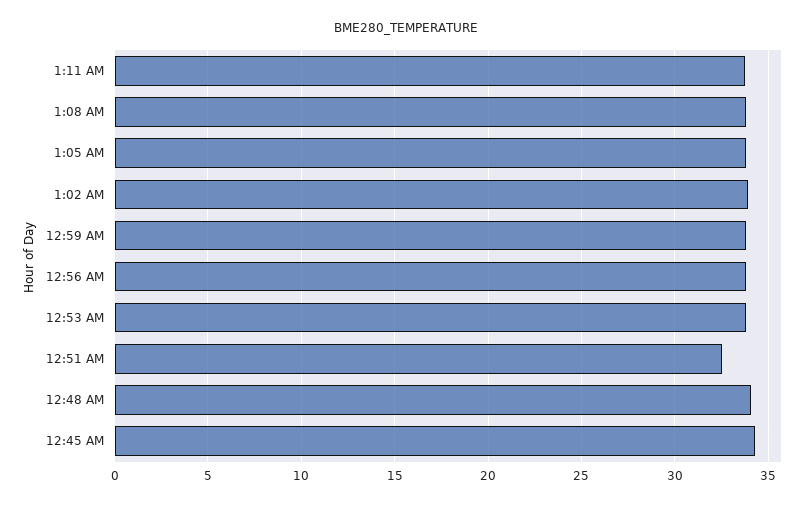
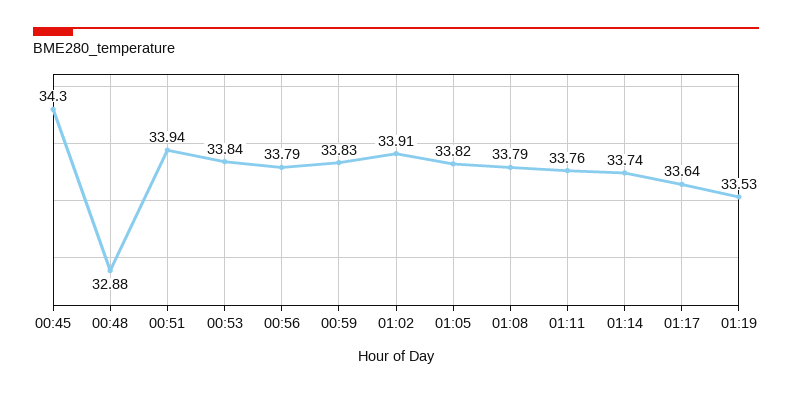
12:51 AM: 32.5 -> 33.94
12:48 AM: 34 -> 32.88
01:14: none -> 33.74
01:17: none -> 33.64
01:19: none -> 33.53

